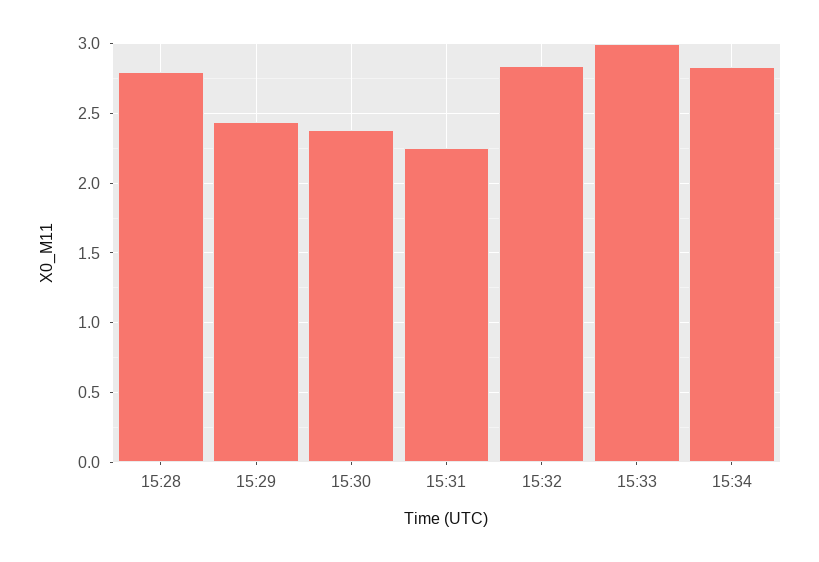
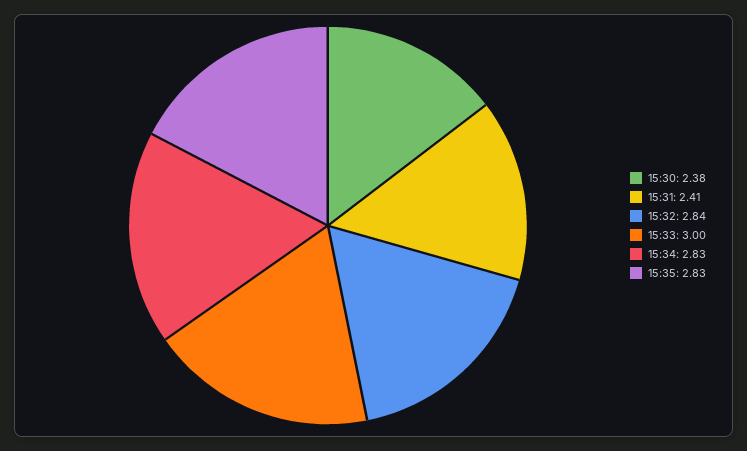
15:28: 2.8 -> none
15:29: 2.45 -> none
15:31: 2.25 -> 2.41
15:35: none -> 2.83

